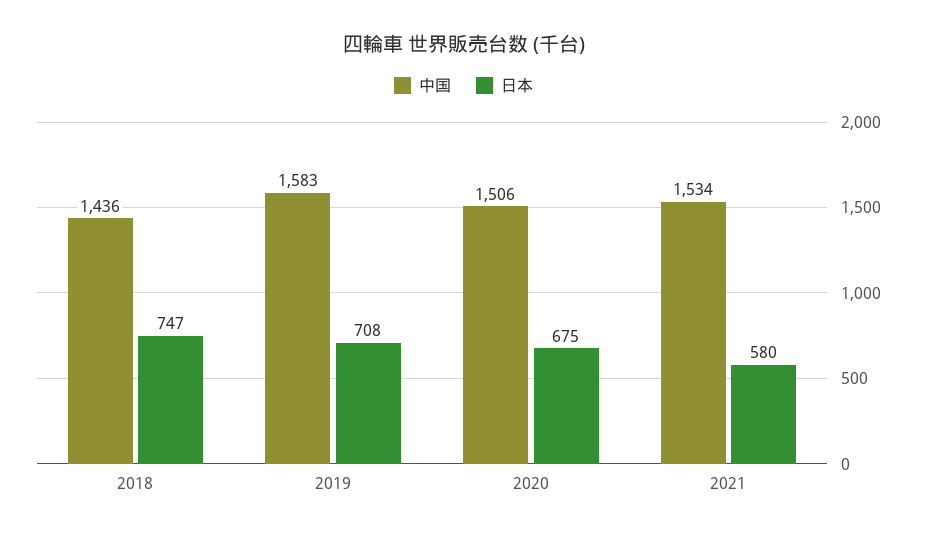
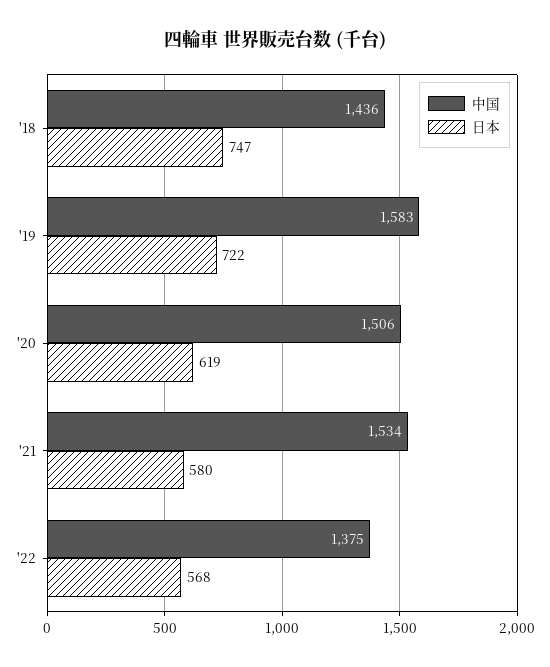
日本, 2019: 708 -> 722
日本, 2020: 675 -> 619
中国, '22: none -> 1375
日本, '22: none -> 568

